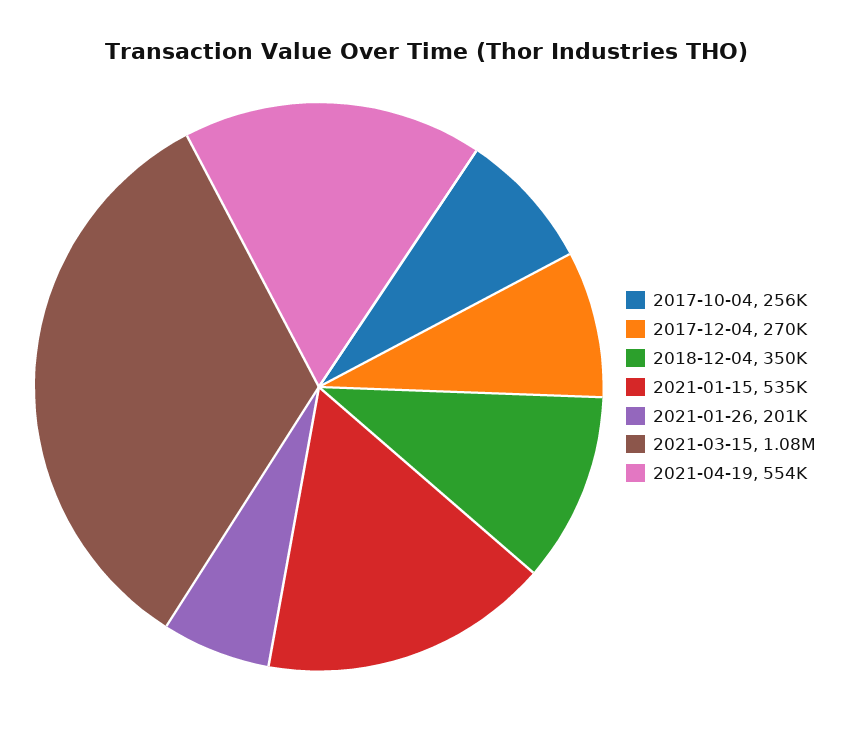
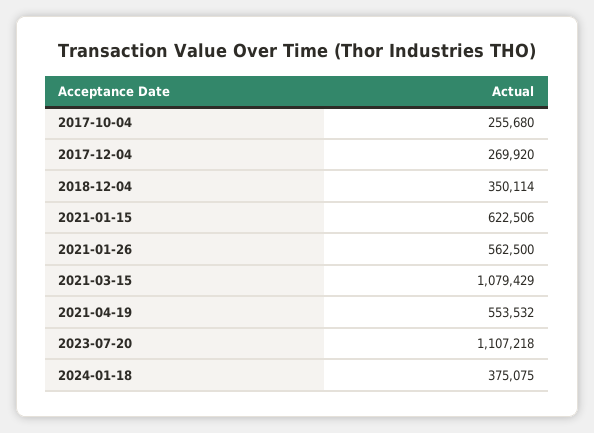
2021-01-15: 535000 -> 622506
2021-01-26: 201000 -> 562500
2023-07-20: none -> 1107218
2024-01-18: none -> 375075

